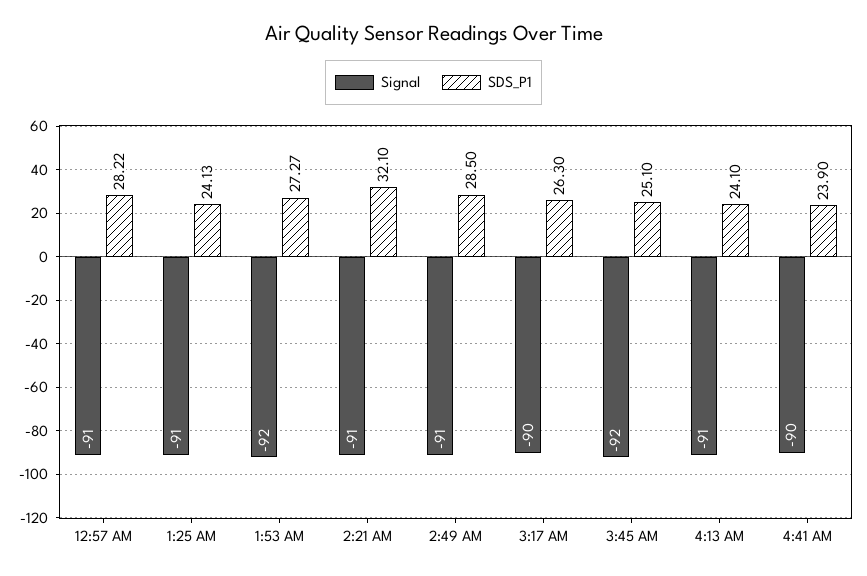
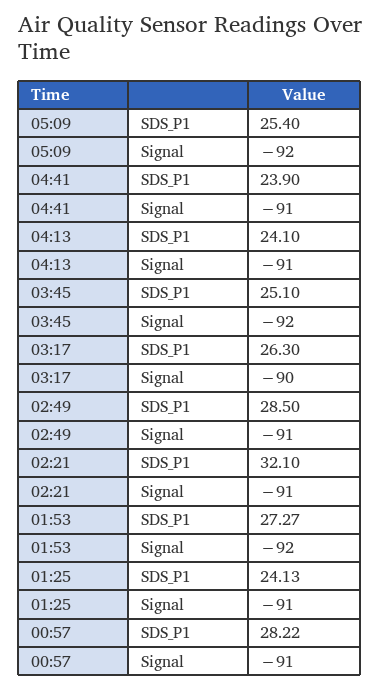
Signal, 4:41 AM: -90 -> -91
SDS_P1, 05:09: none -> 25.4
Signal, 05:09: none -> -92

